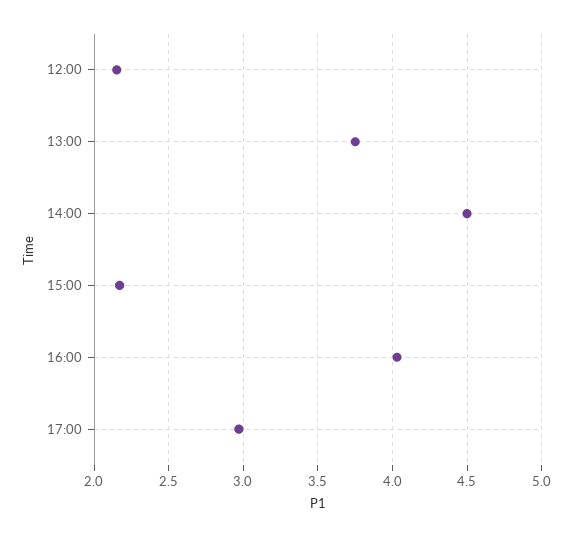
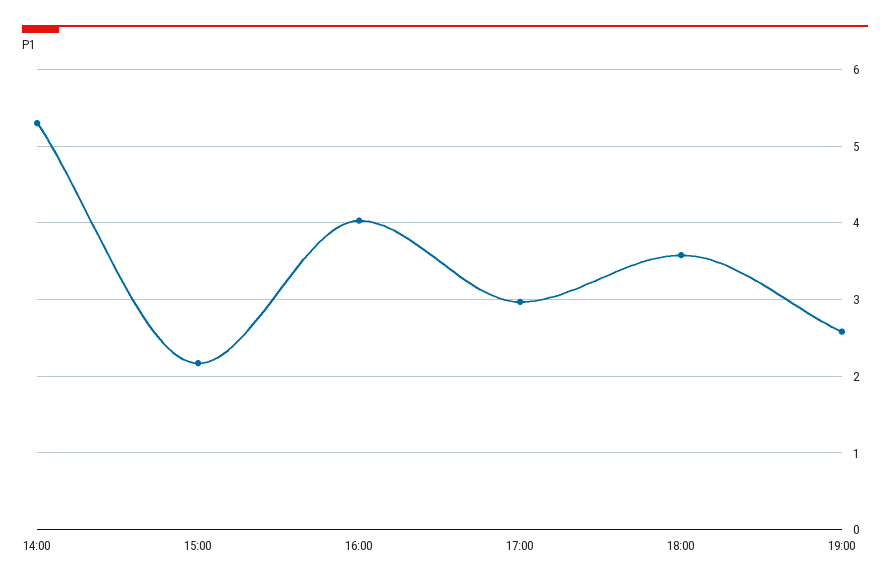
12:00: 2.15 -> none
13:00: 3.75 -> none
14:00: 4.5 -> 5.3
18:00: none -> 3.6
19:00: none -> 2.6

